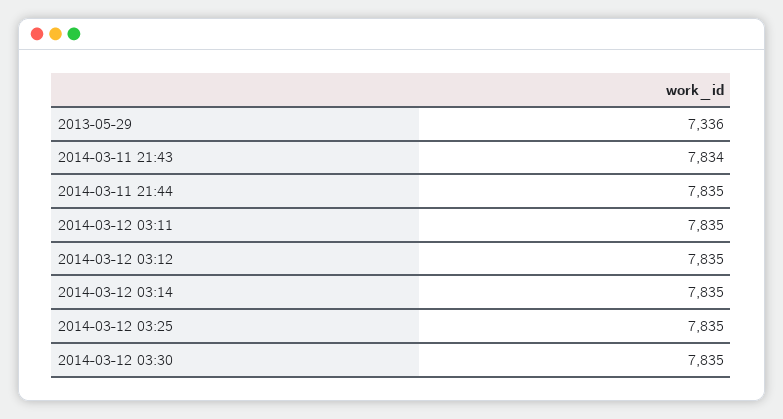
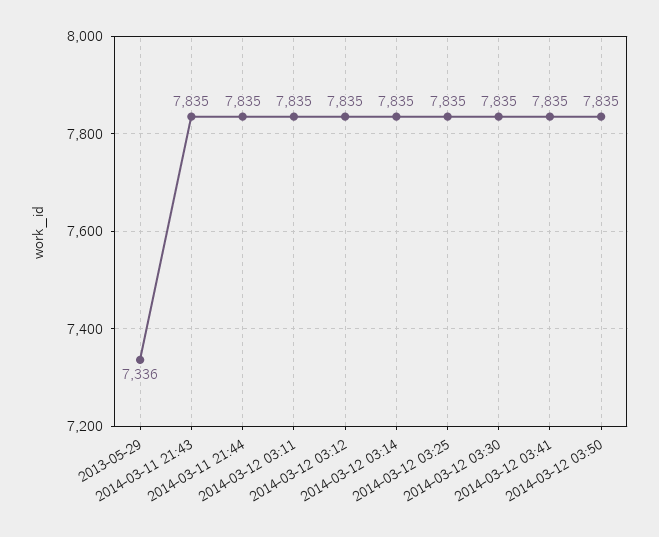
2014-03-11 21:43: 7834 -> 7835
2014-03-12 03:41: none -> 7835
2014-03-12 03:50: none -> 7835

